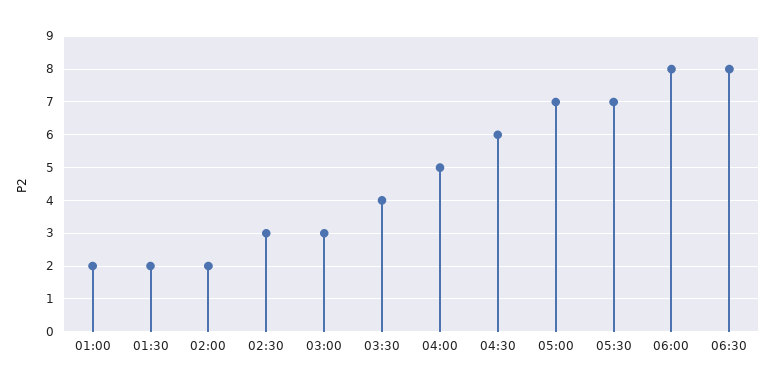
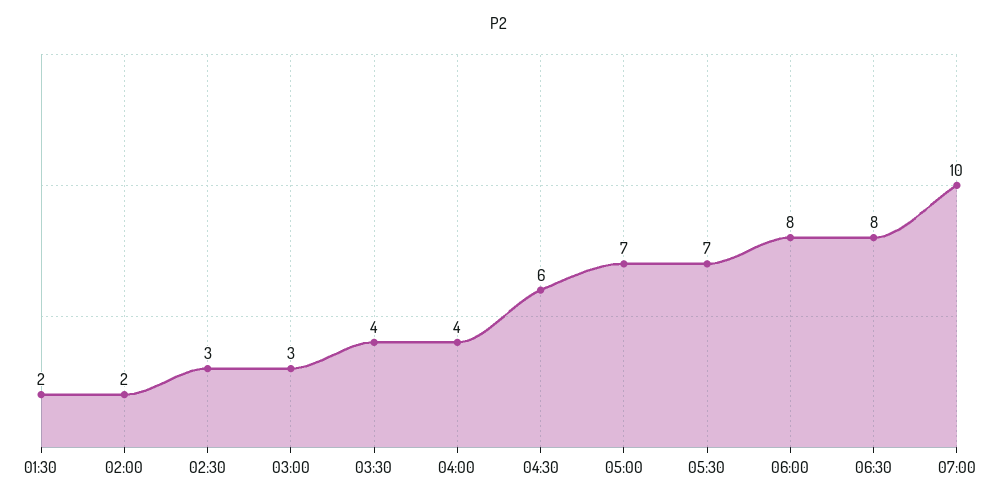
01:00: 2 -> none
04:00: 5 -> 4
07:00: none -> 10

